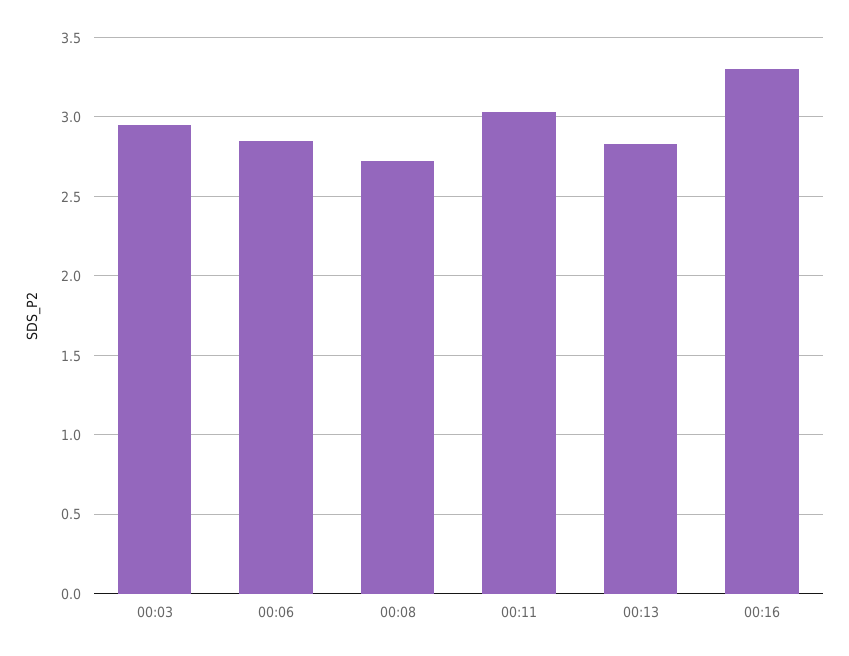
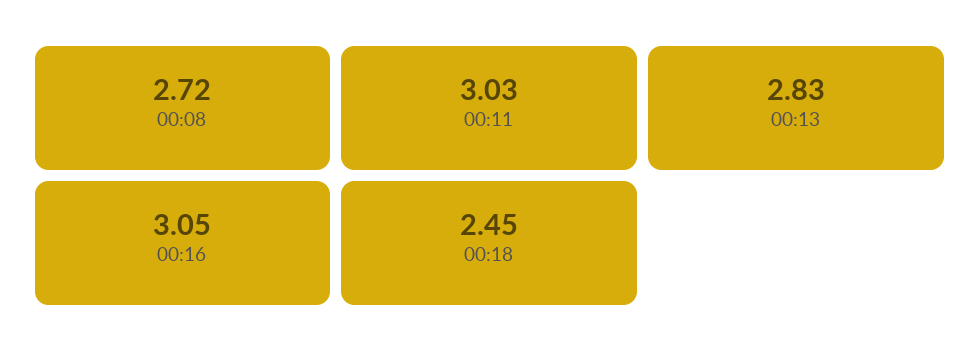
00:03: 2.95 -> none
00:06: 2.85 -> none
00:16: 3.3 -> 3.05
00:18: none -> 2.45

